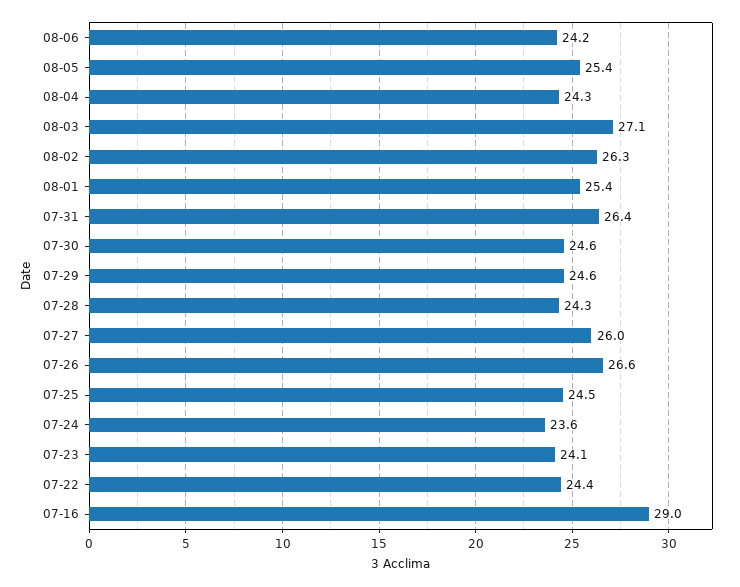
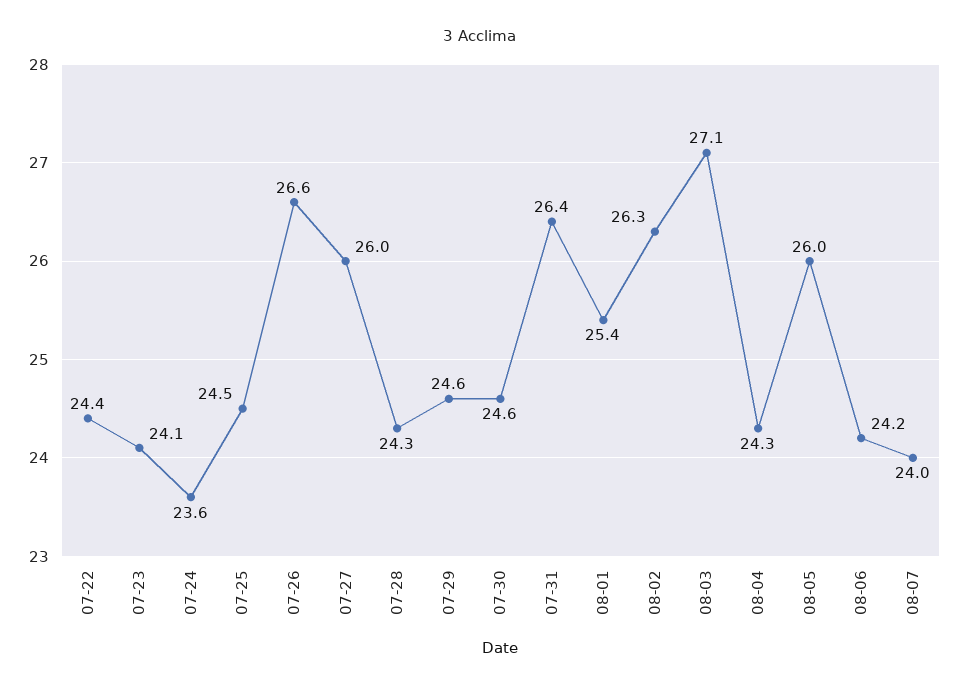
08-05: 25.4 -> 26
07-16: 29 -> none
08-07: none -> 24

